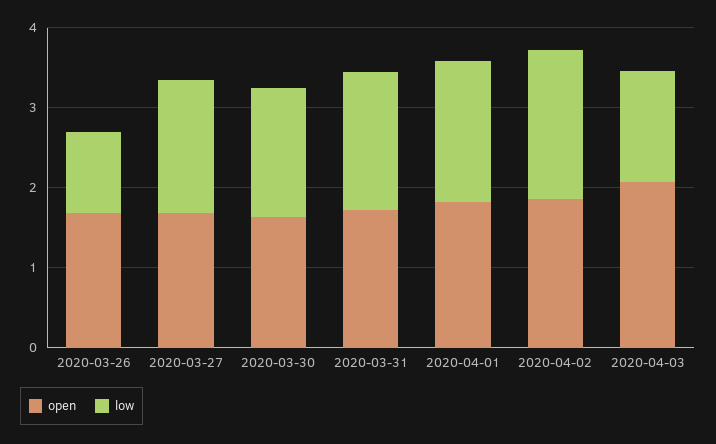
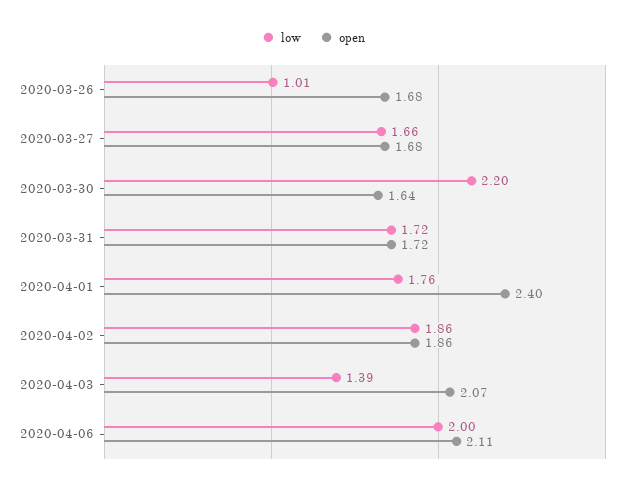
low, 2020-03-30: 1.6 -> 2.2
open, 2020-04-01: 1.8 -> 2.4
low, 2020-04-06: none -> 2
open, 2020-04-06: none -> 2.11

